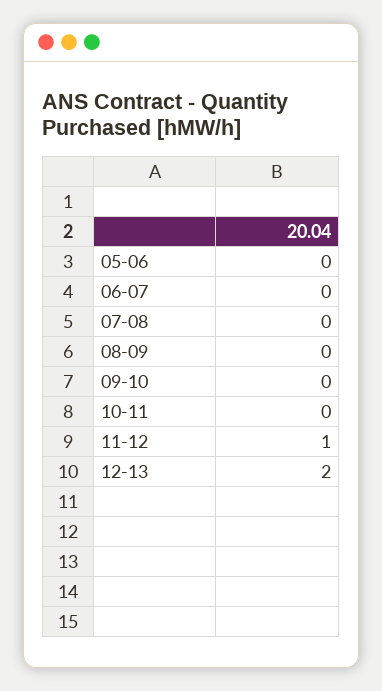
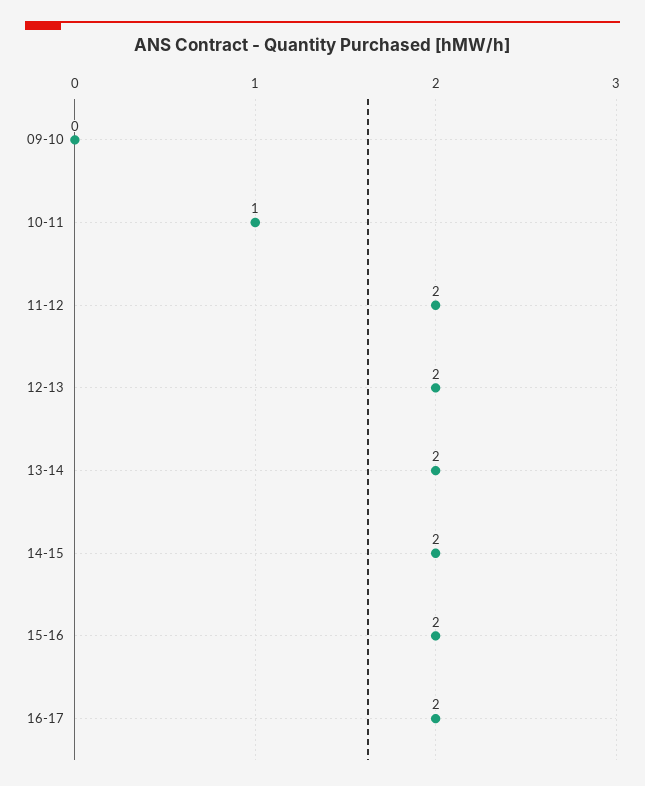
05-06: 0 -> none
06-07: 0 -> none
07-08: 0 -> none
08-09: 0 -> none
10-11: 0 -> 1
11-12: 1 -> 2
13-14: none -> 2
14-15: none -> 2
15-16: none -> 2
16-17: none -> 2

